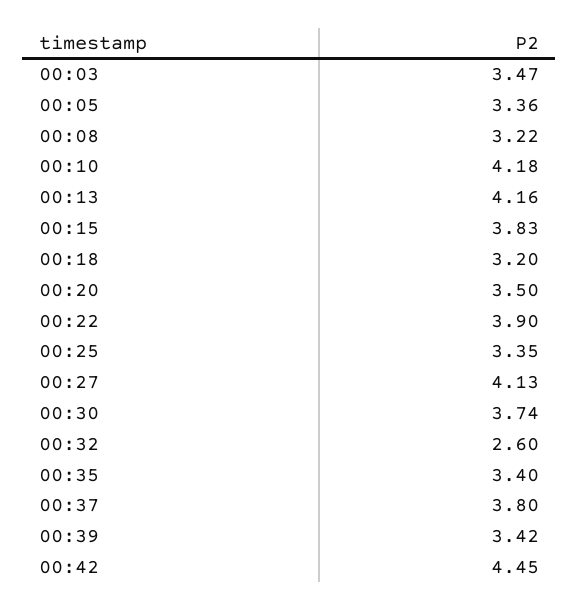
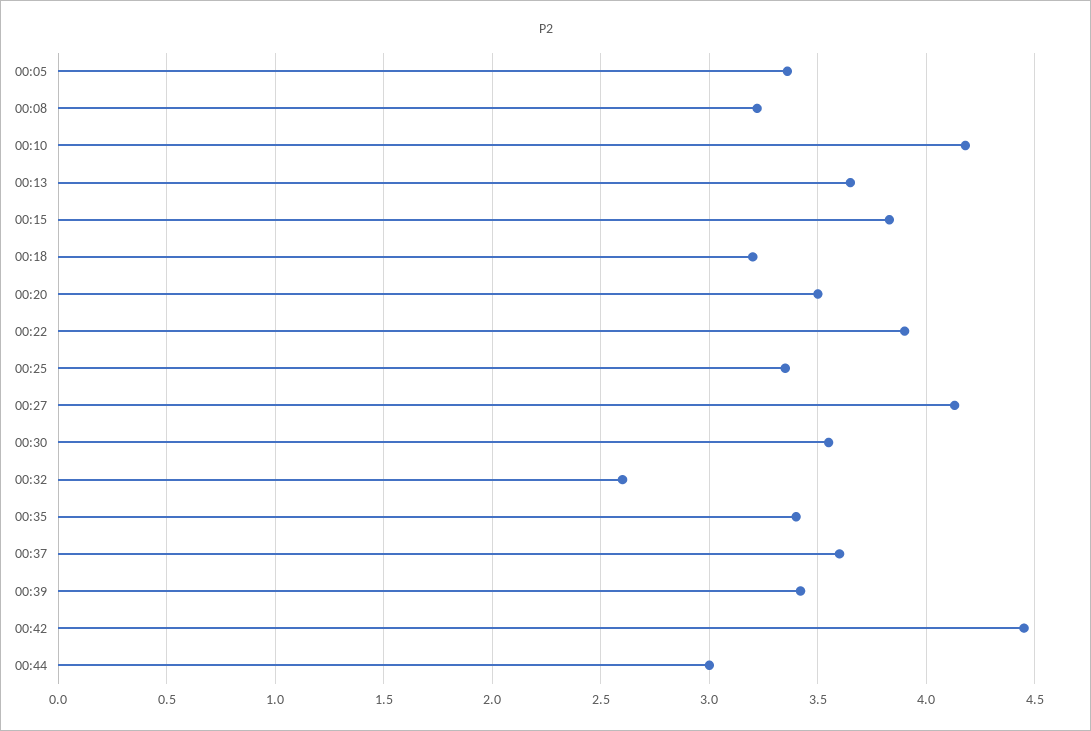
00:03: 3.47 -> none
00:13: 4.16 -> 3.65
00:30: 3.74 -> 3.55
00:37: 3.8 -> 3.6
00:44: none -> 3

